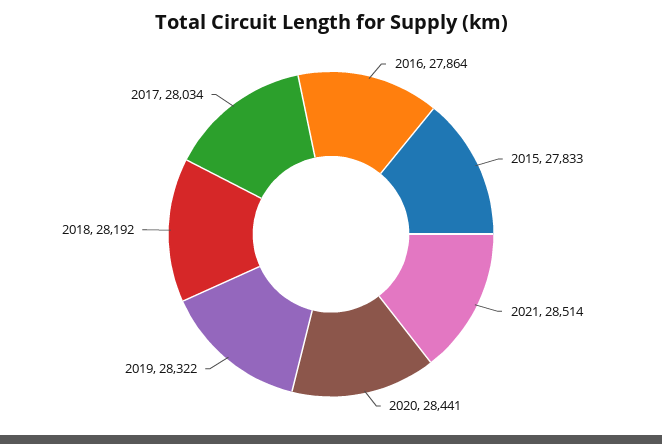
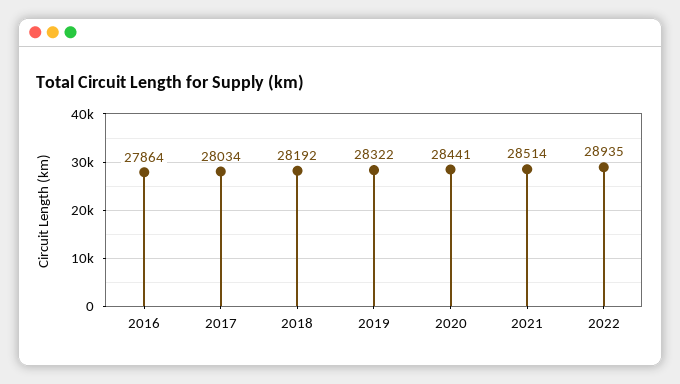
2015: 27833 -> none
2022: none -> 28935

